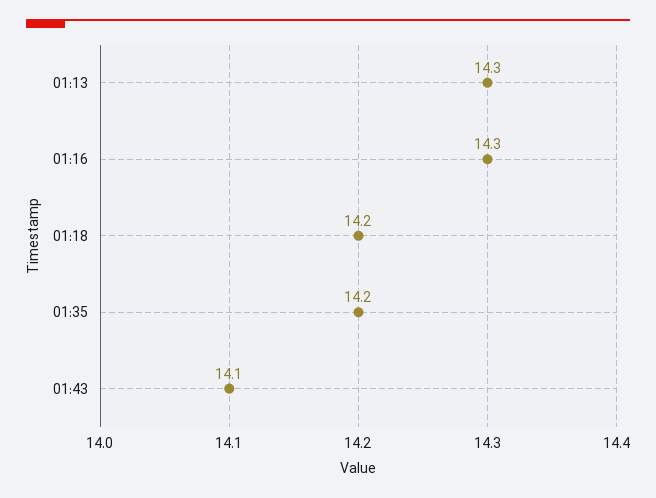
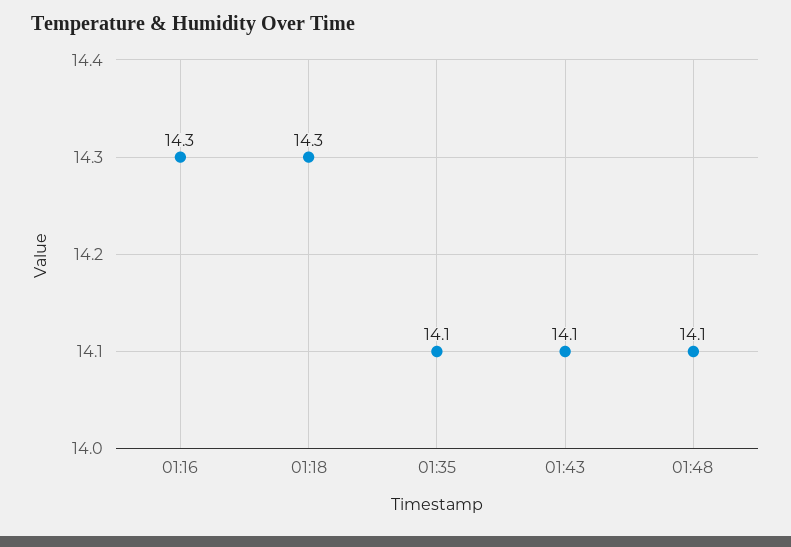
01:13: 14.3 -> none
01:18: 14.2 -> 14.3
01:35: 14.2 -> 14.1
01:48: none -> 14.1

